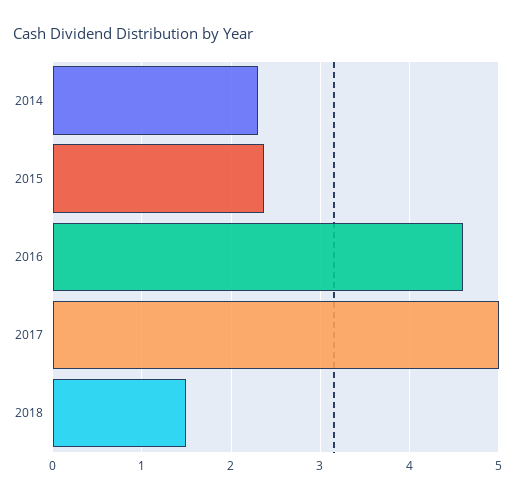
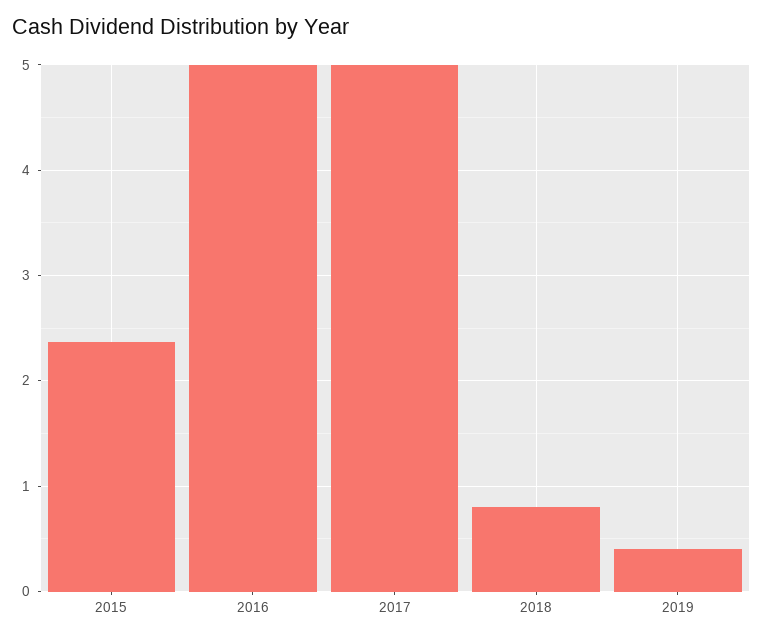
2014: 2.3 -> none
2016: 4.6 -> 5
2018: 1.5 -> 0.8
2019: none -> 0.4

